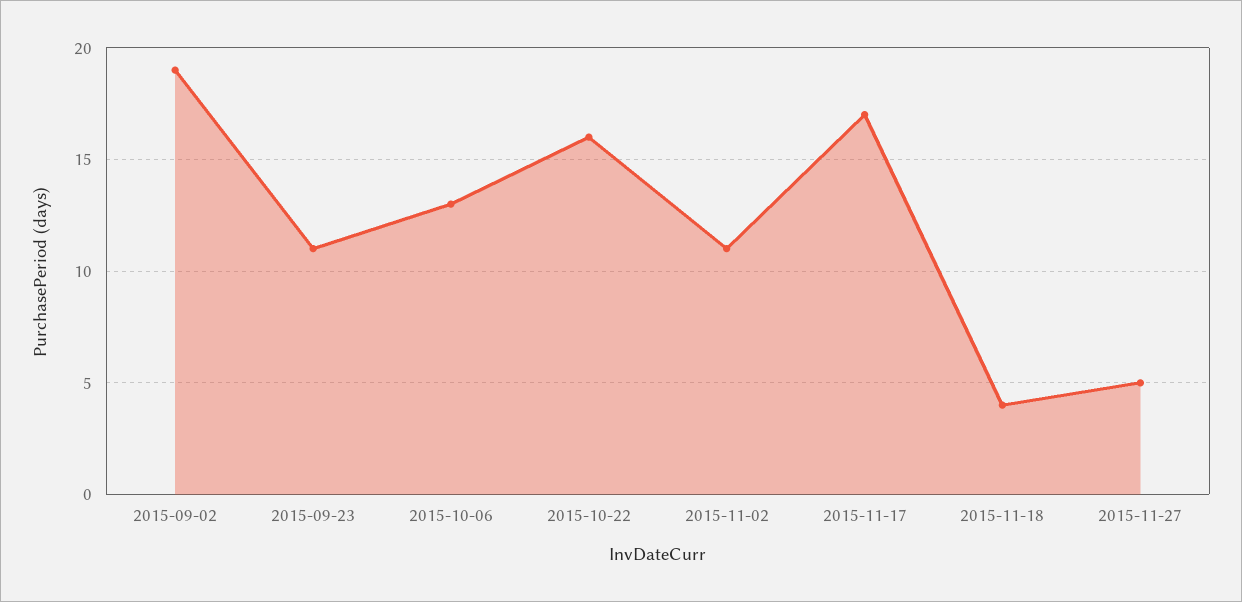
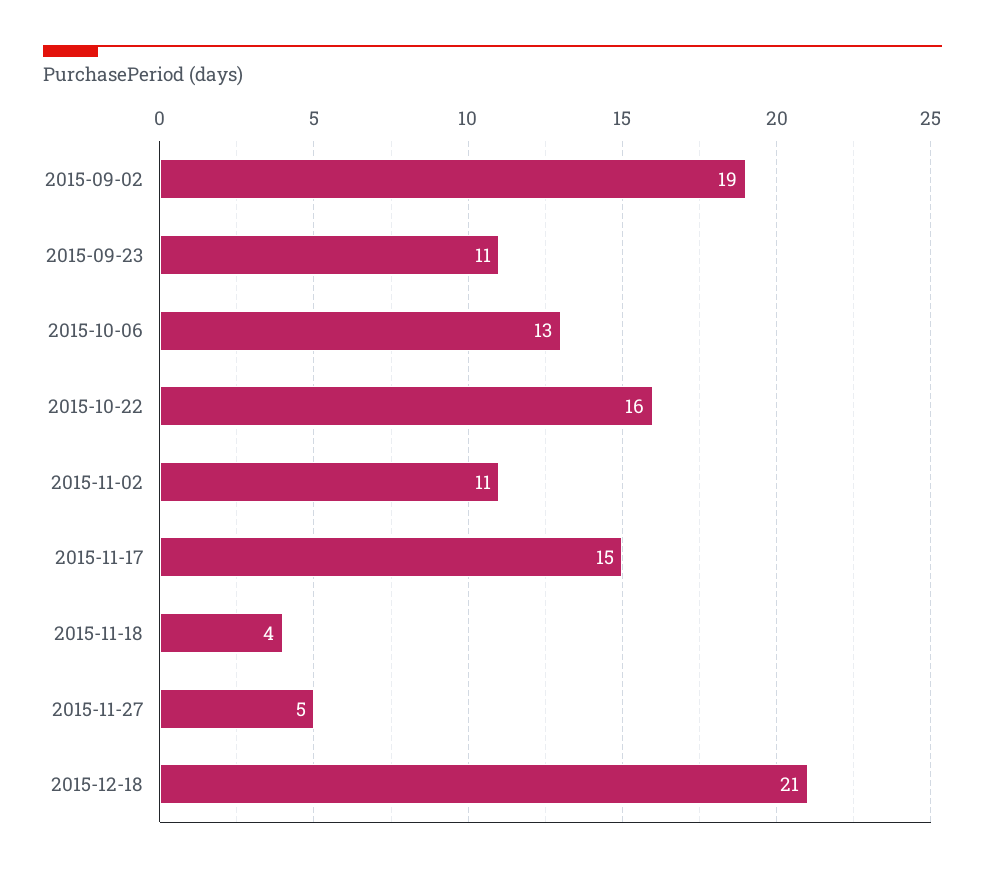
2015-11-17: 17 -> 15
2015-12-18: none -> 21

